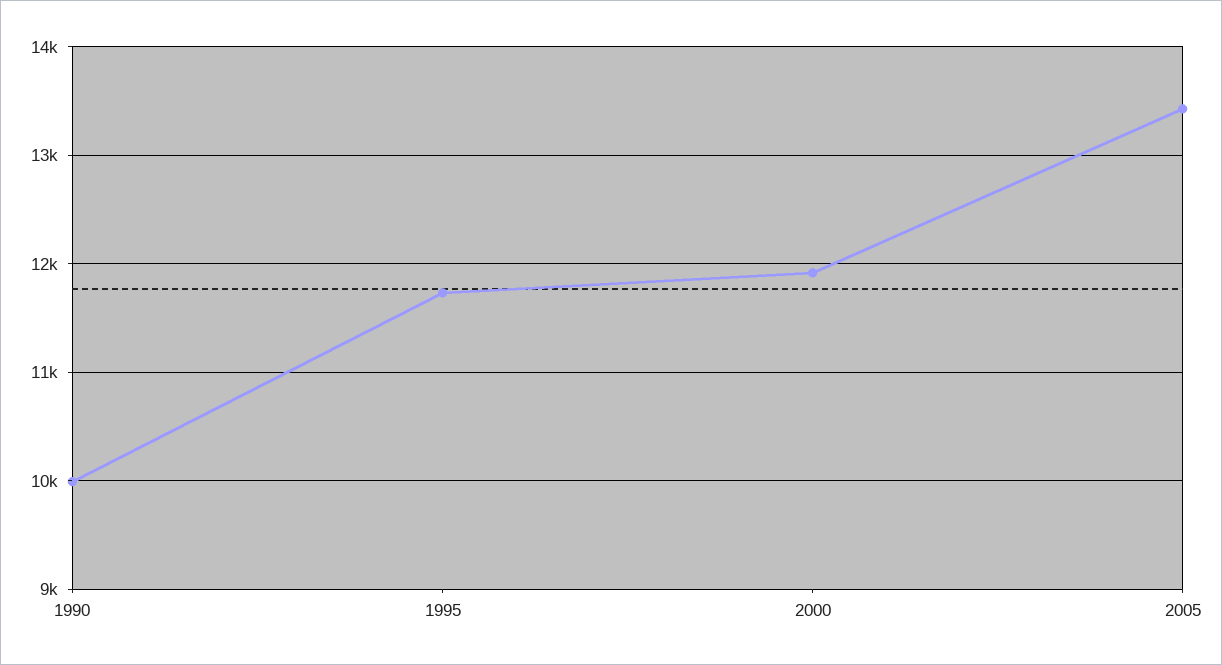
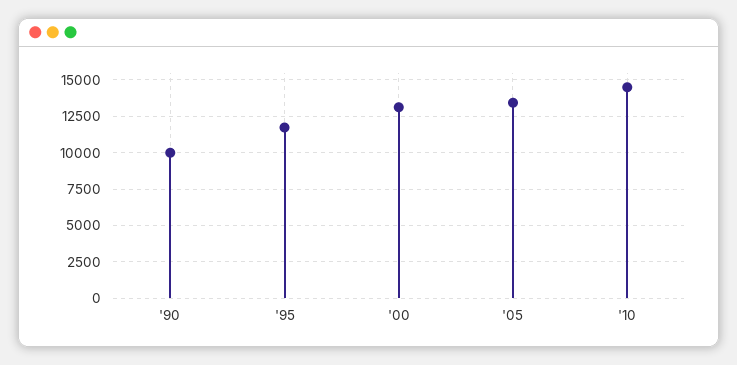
2000: 11900 -> 13000
'10: none -> 14500

